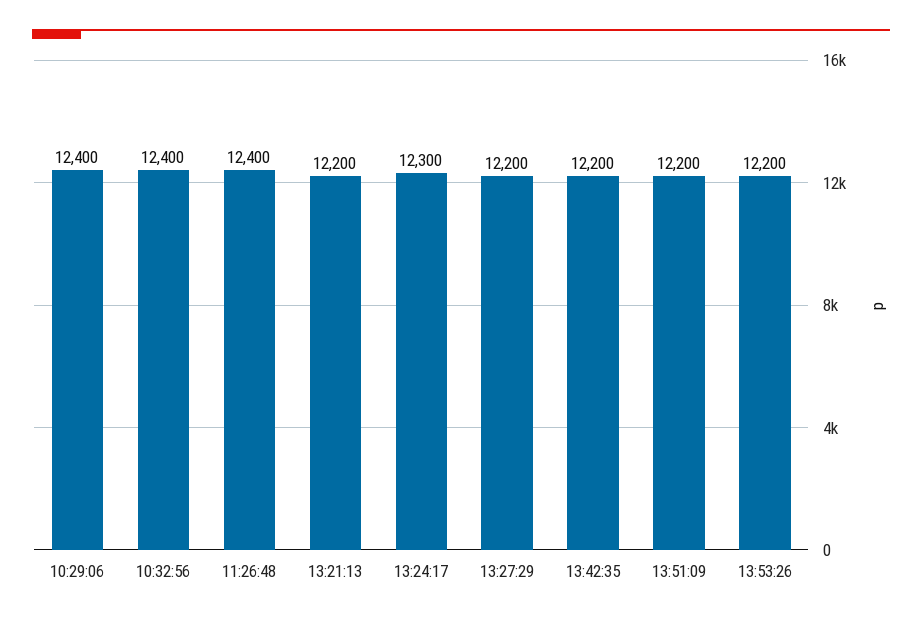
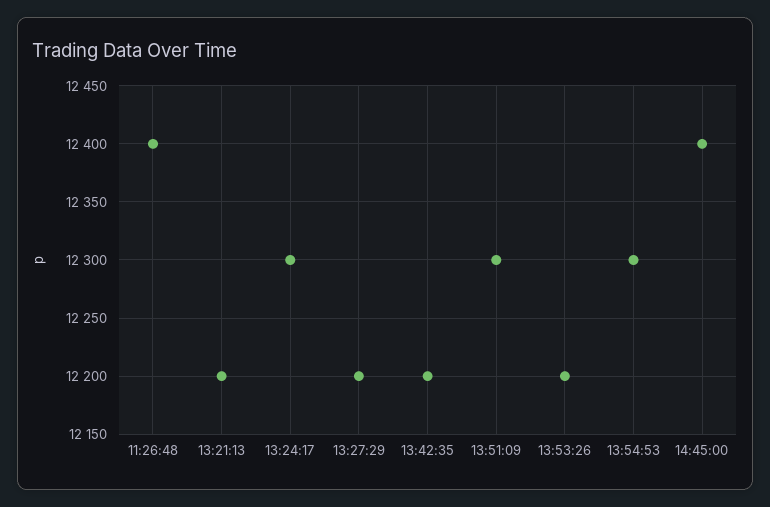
10:29:06: 12400 -> none
10:32:56: 12400 -> none
13:51:09: 12200 -> 12300
13:54:53: none -> 12300
14:45:00: none -> 12400

